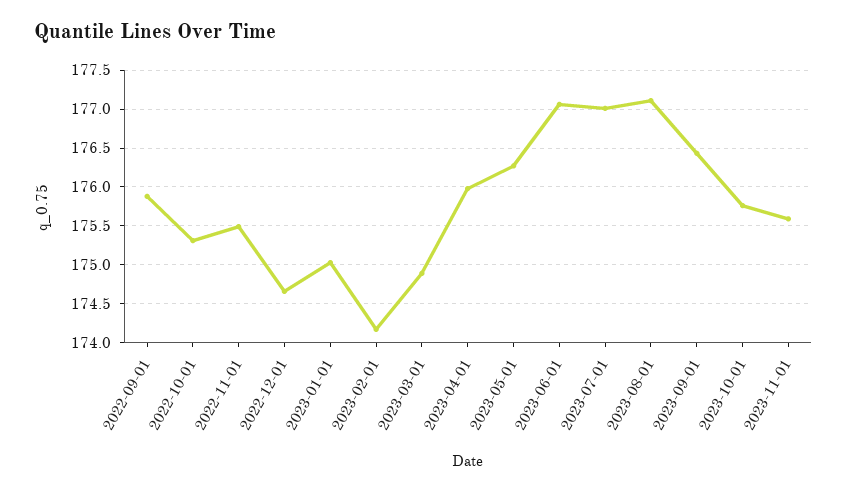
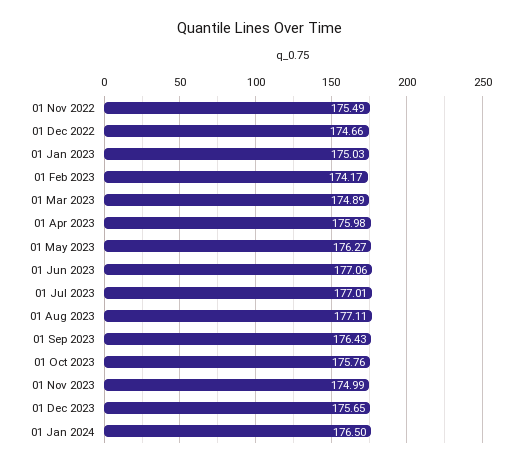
2022-09-01: 175.9 -> none
2022-10-01: 175.3 -> none
2023-11-01: 175.6 -> 174.99
01 Dec 2023: none -> 175.65
01 Jan 2024: none -> 176.5

